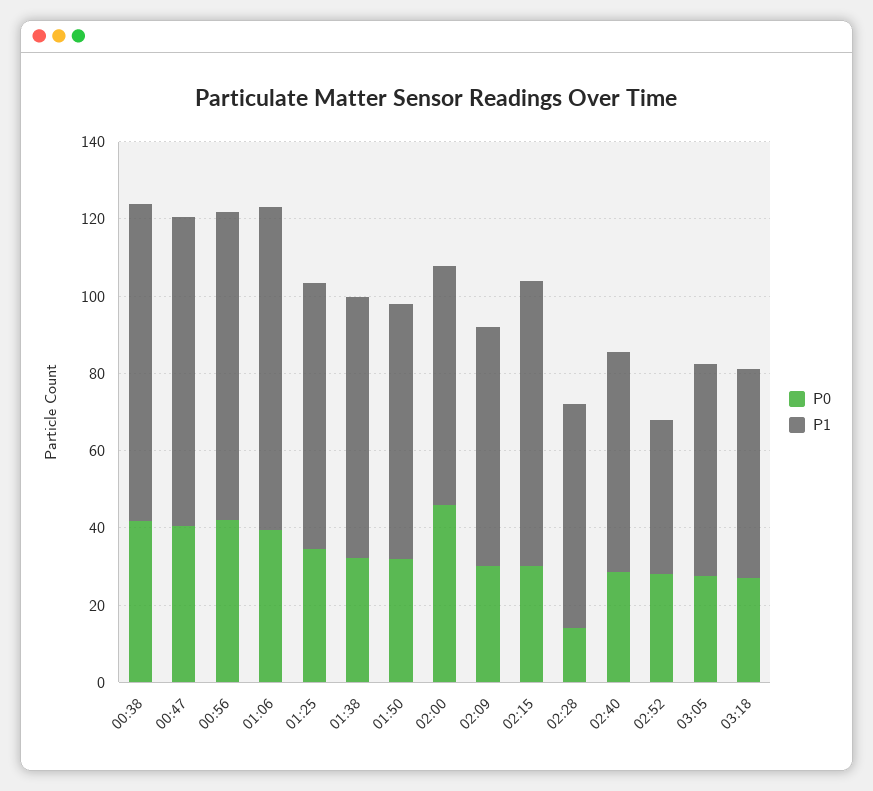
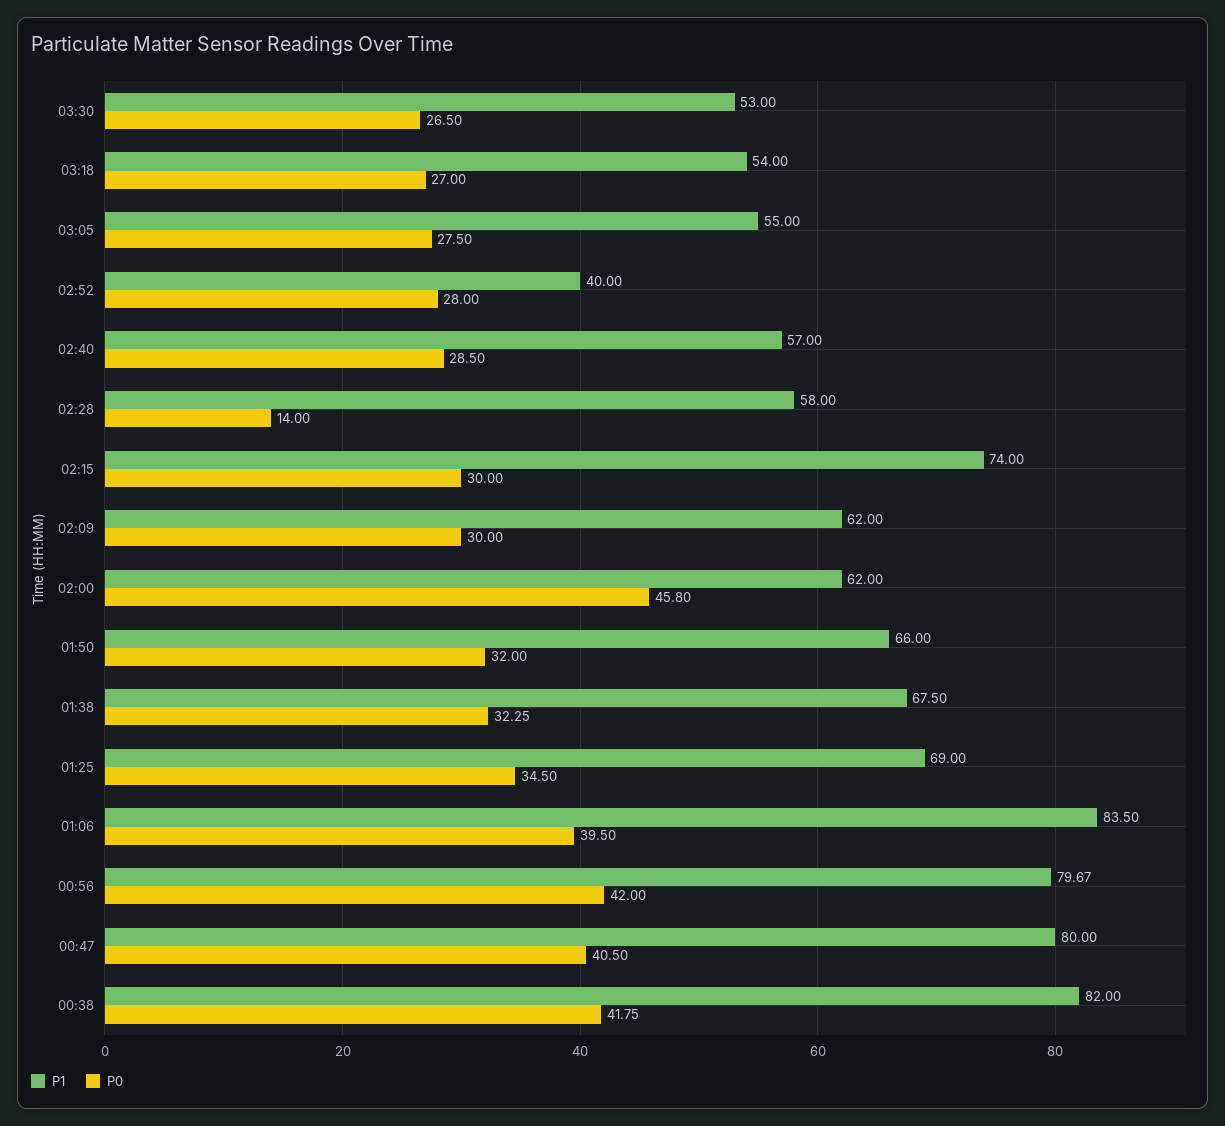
P1, 03:30: none -> 53
P0, 03:30: none -> 26.5

